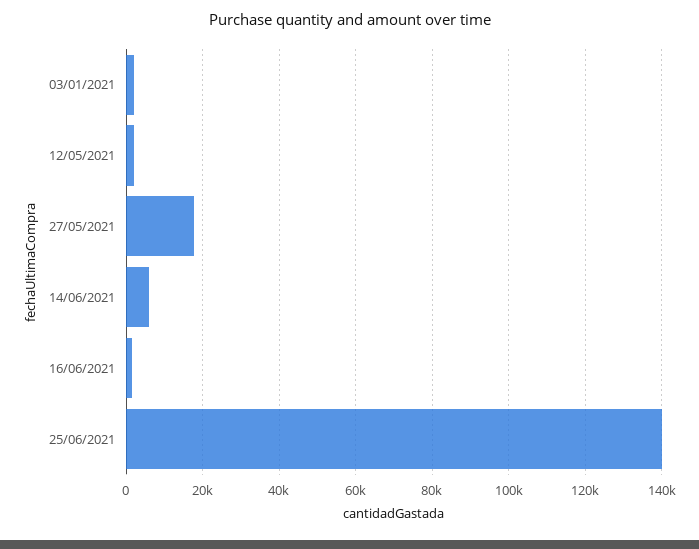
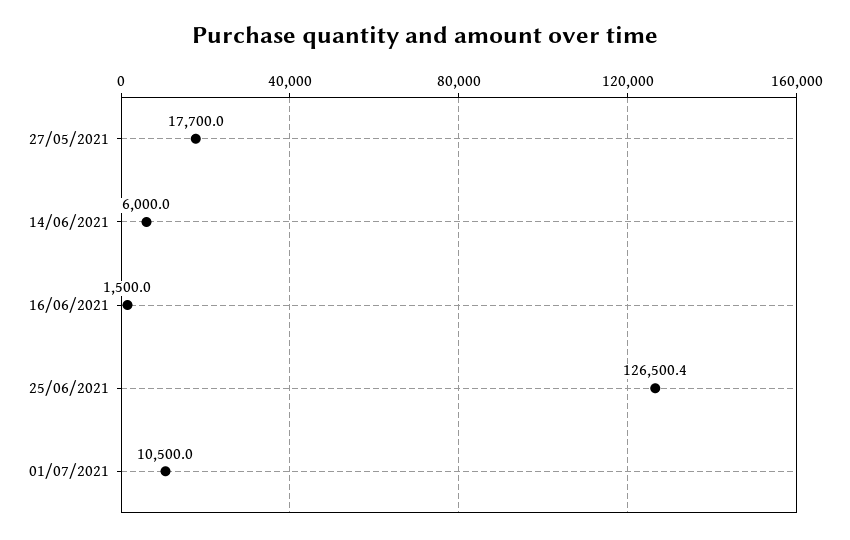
03/01/2021: 2000 -> none
12/05/2021: 2000 -> none
25/06/2021: 140000 -> 126500.4
01/07/2021: none -> 10500

